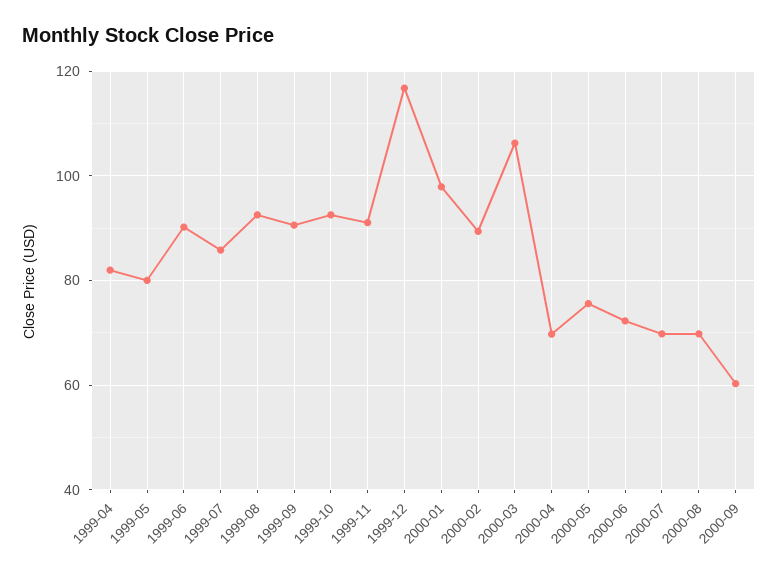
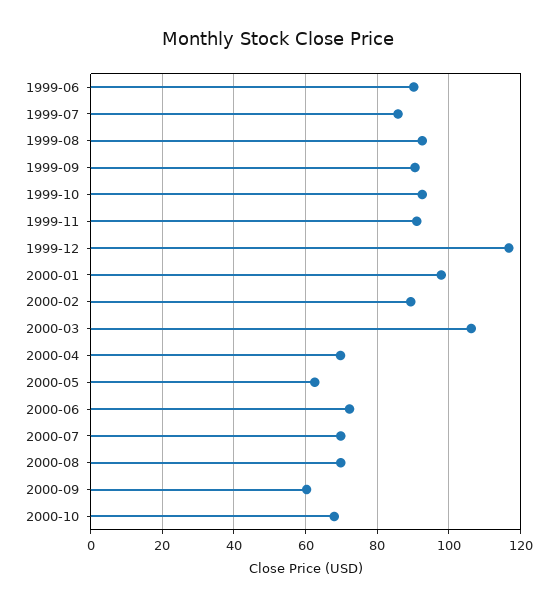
1999-04: 82 -> none
1999-05: 80 -> none
2000-05: 76 -> 62
2000-10: none -> 68

